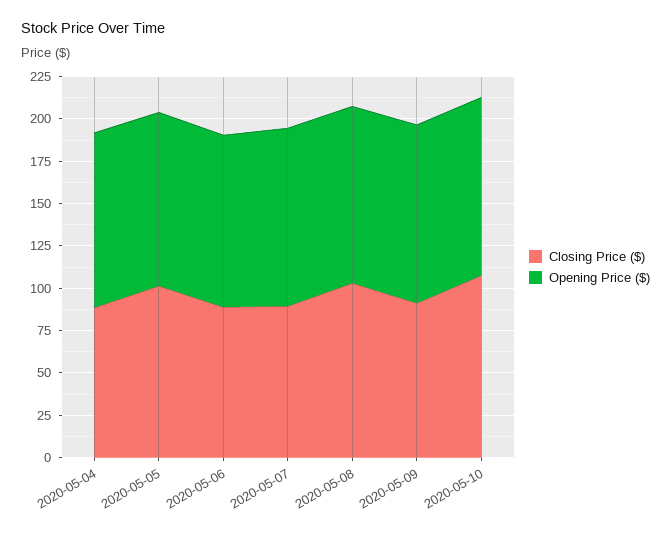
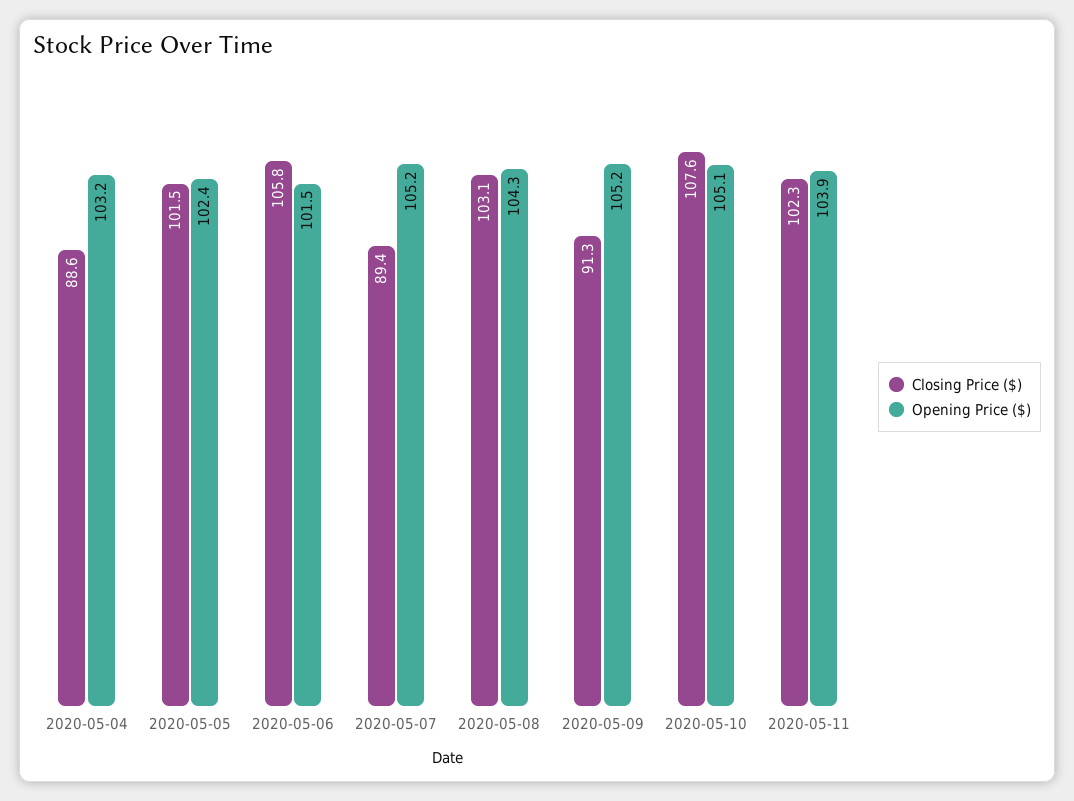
Closing Price ($), 2020-05-06: 90 -> 105.8
Closing Price ($), 2020-05-11: none -> 102.3
Opening Price ($), 2020-05-11: none -> 103.9

